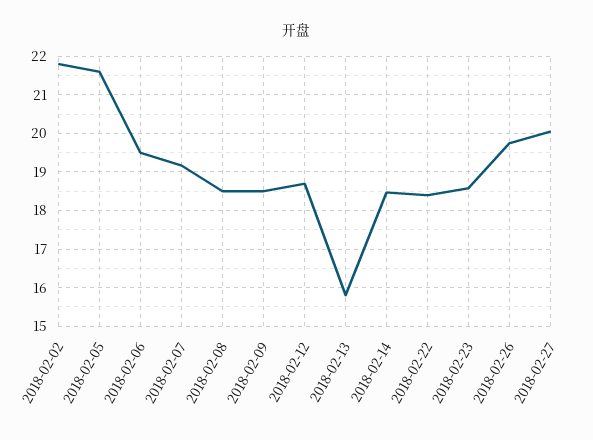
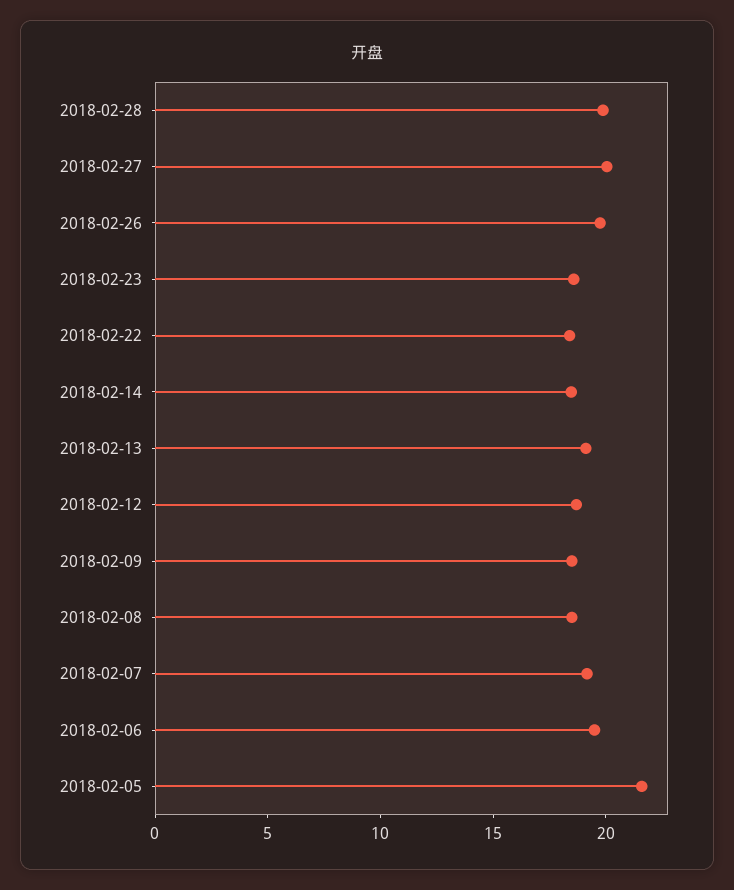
2018-02-02: 21.8 -> none
2018-02-13: 15.8 -> 19
2018-02-28: none -> 20

